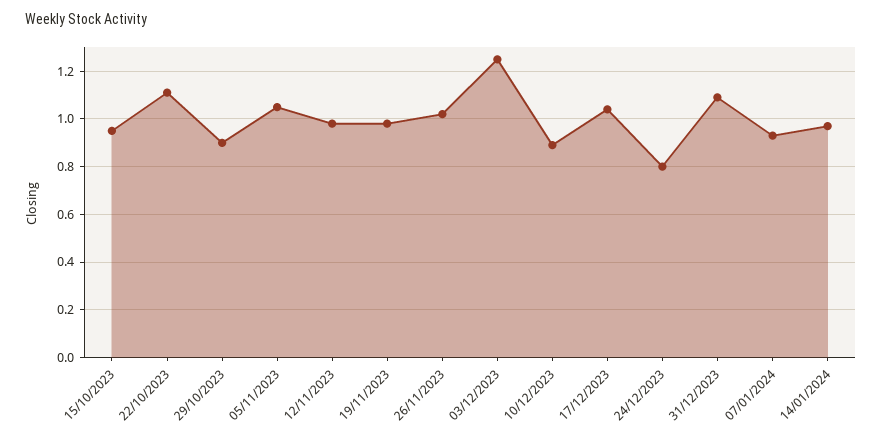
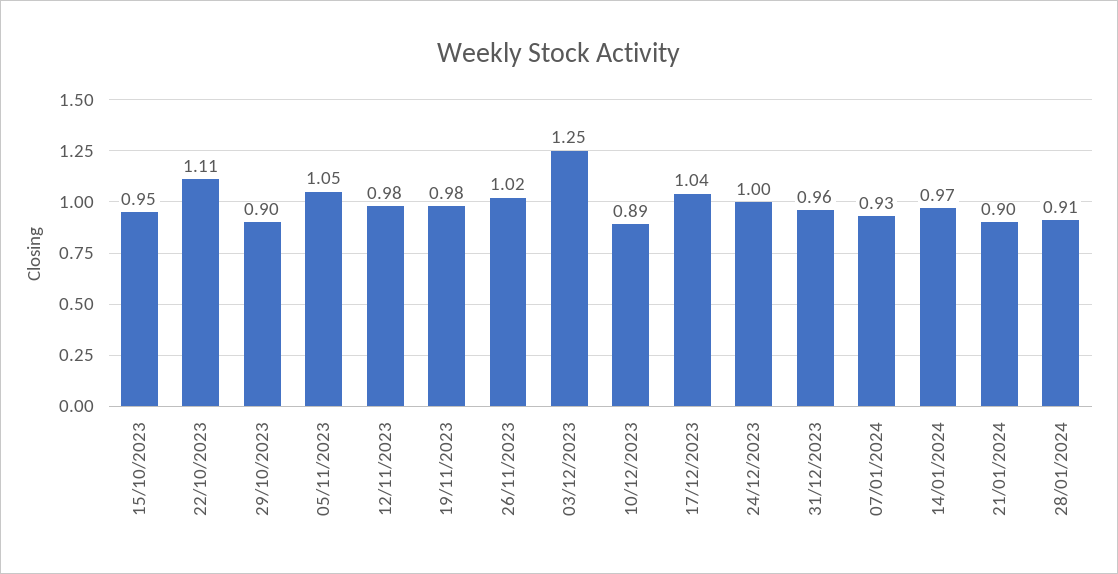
24/12/2023: 0.8 -> 1
31/12/2023: 1.1 -> 0.96
21/01/2024: none -> 0.9
28/01/2024: none -> 0.91

